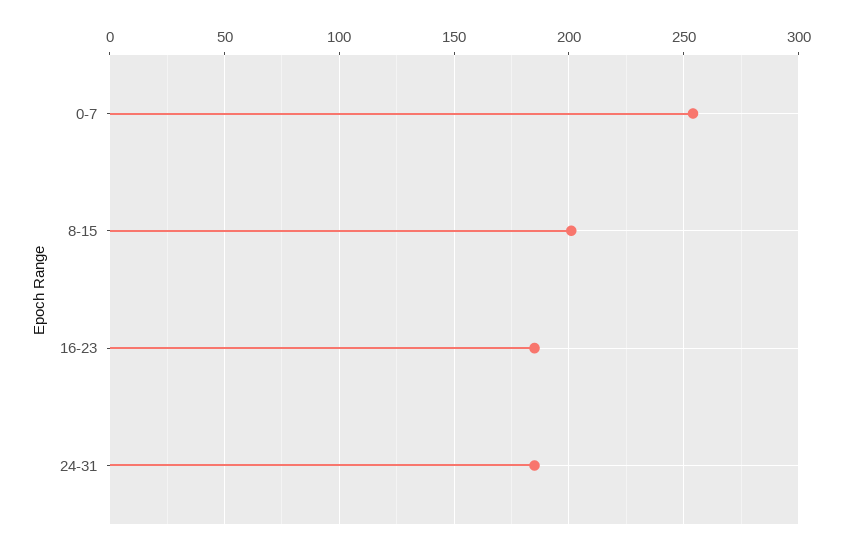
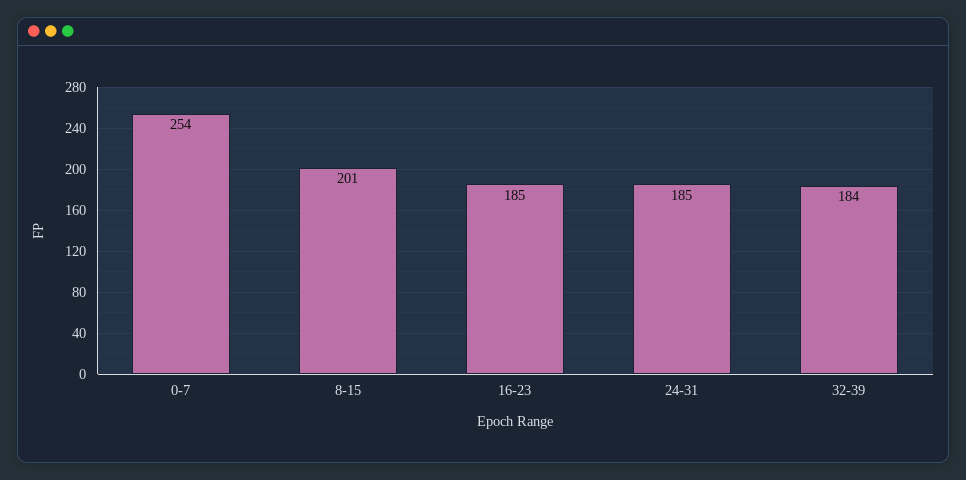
32-39: none -> 184

